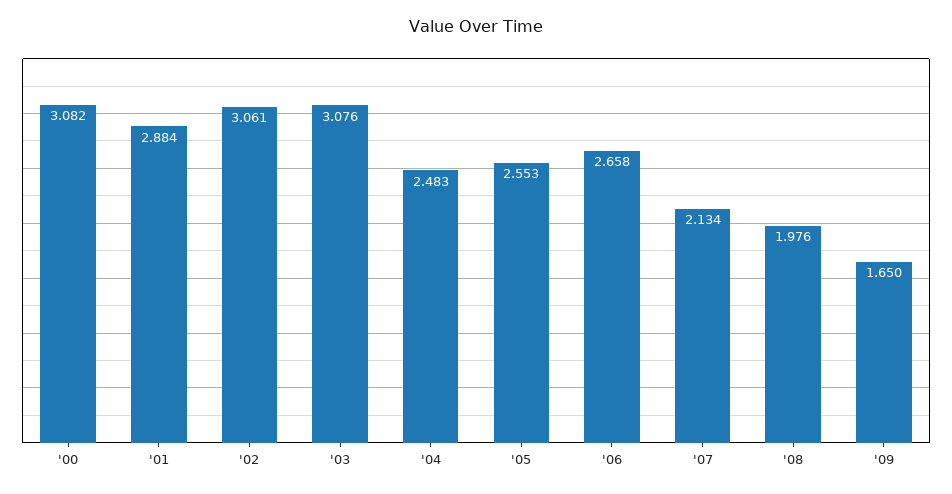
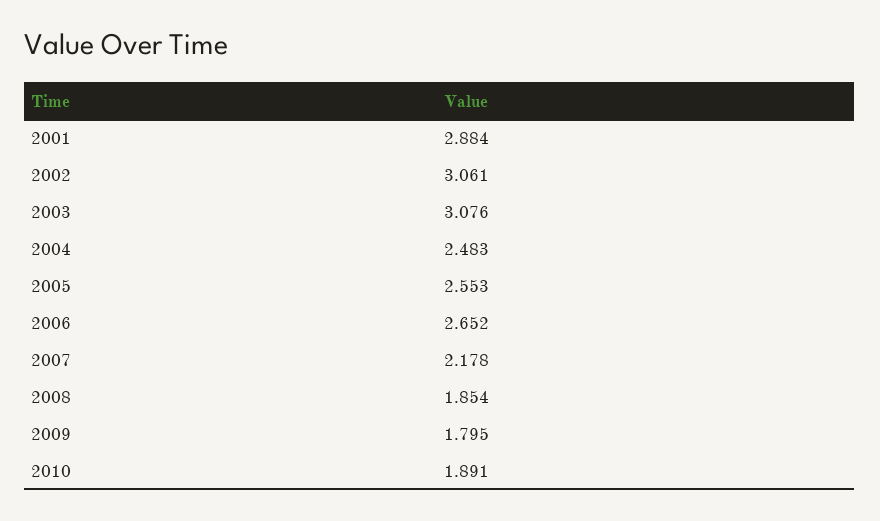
'00: 3.082 -> none
'06: 2.658 -> 2.652
'07: 2.134 -> 2.178
'08: 1.976 -> 1.854
'09: 1.65 -> 1.795
2010: none -> 1.891

